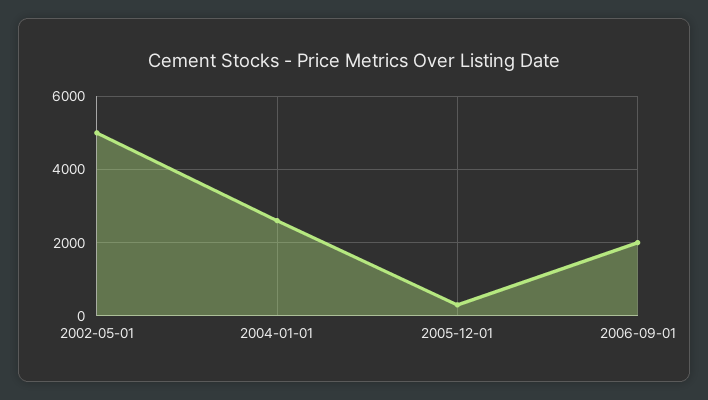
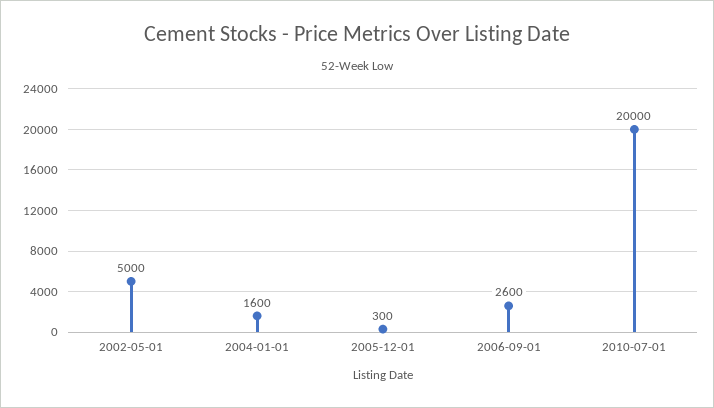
2004-01-01: 2600 -> 1600
2006-09-01: 2000 -> 2600
2010-07-01: none -> 20000

